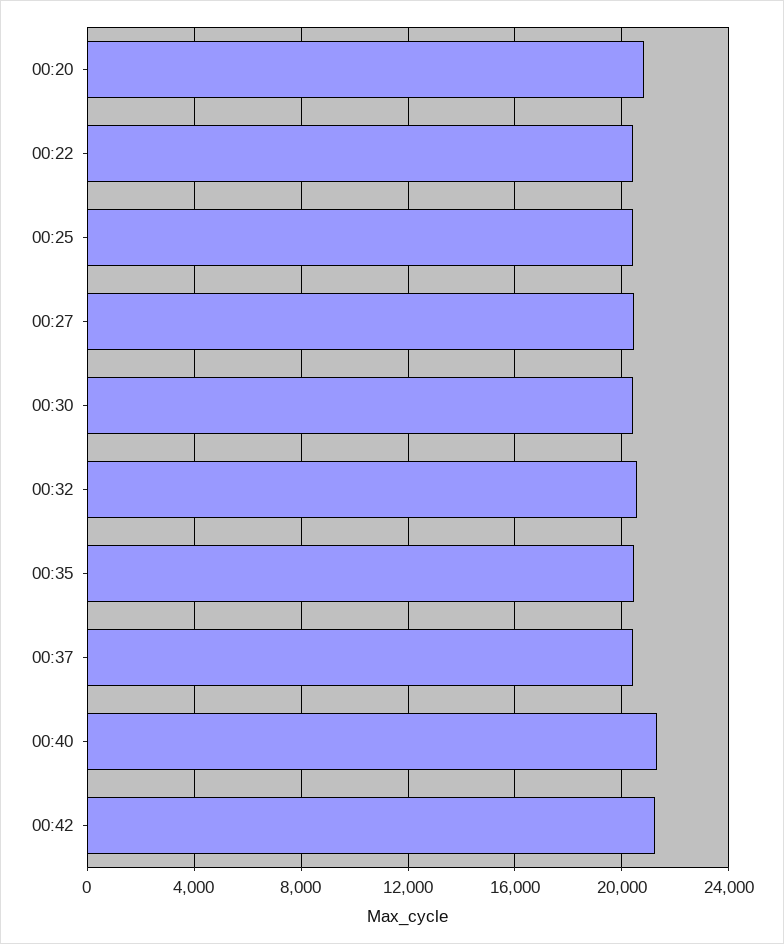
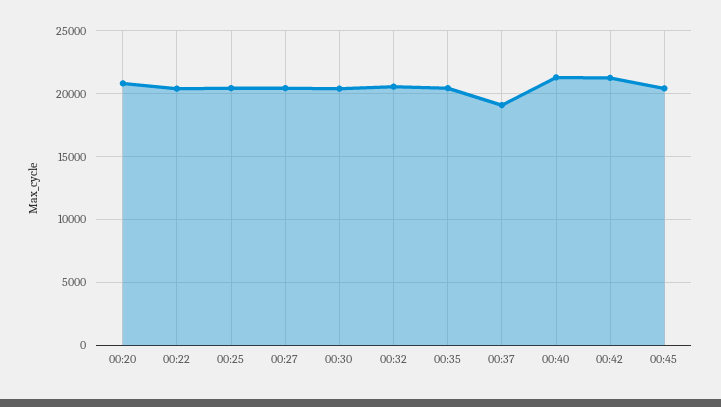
00:37: 20500 -> 19000
00:45: none -> 20500

